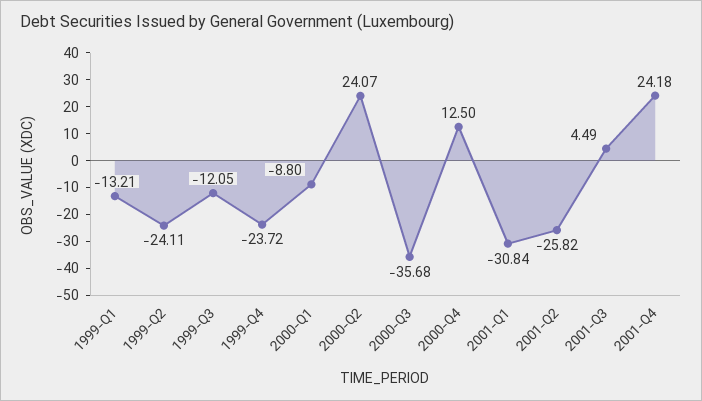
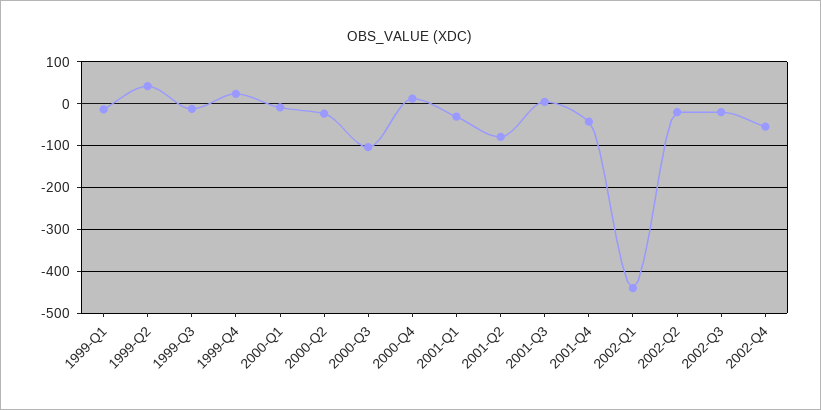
1999-Q2: -24.11 -> 40
1999-Q4: -23.72 -> 20
2000-Q2: 24.07 -> -20
2000-Q3: -35.68 -> -100
2001-Q2: -25.82 -> -80
2001-Q4: 24.18 -> -40
2002-Q1: none -> -440
2002-Q2: none -> -20
2002-Q3: none -> -20
2002-Q4: none -> -60

